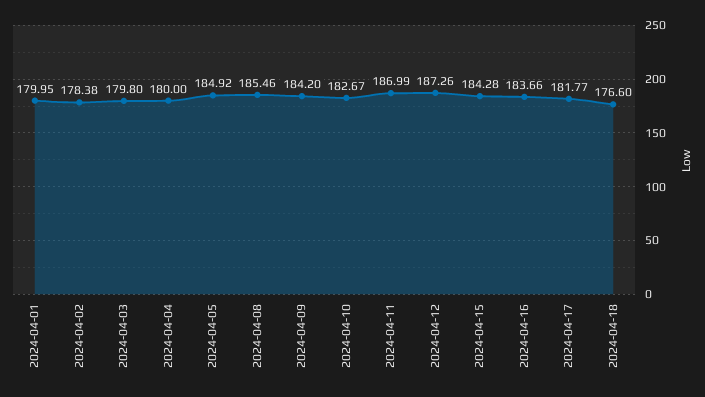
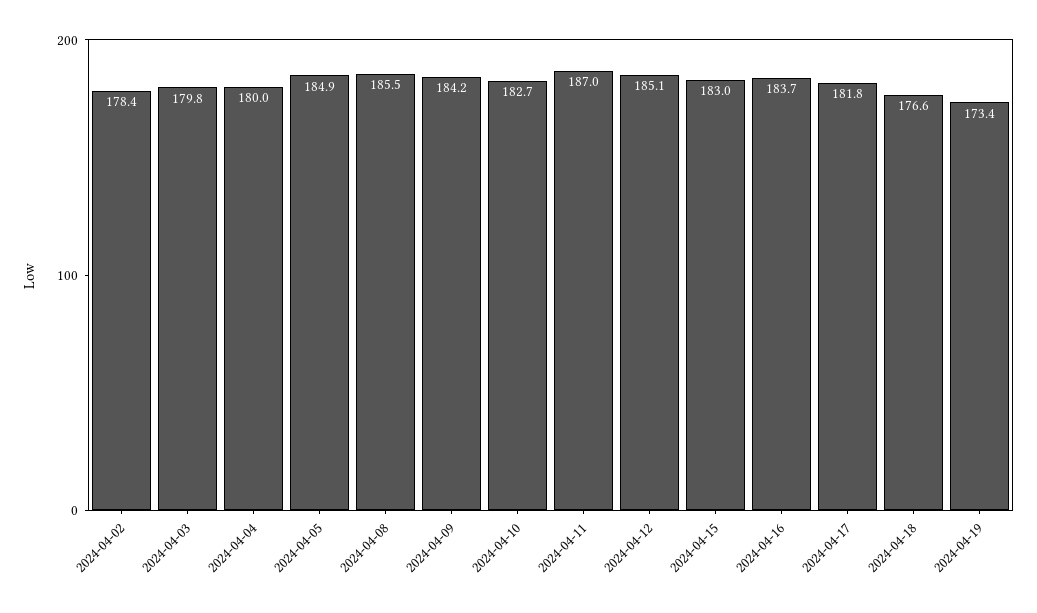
2024-04-01: 179.95 -> none
2024-04-12: 187.26 -> 185.1
2024-04-15: 184.28 -> 183
2024-04-19: none -> 173.4

